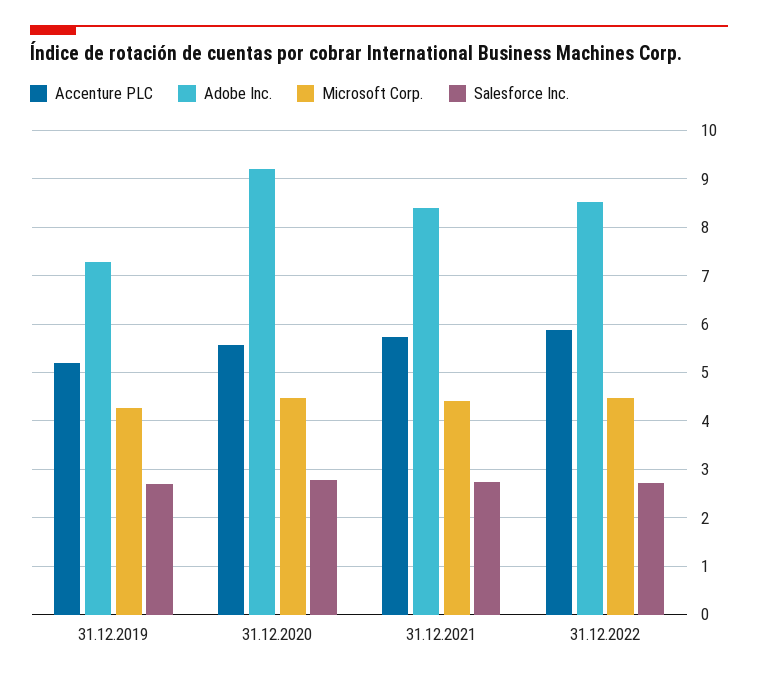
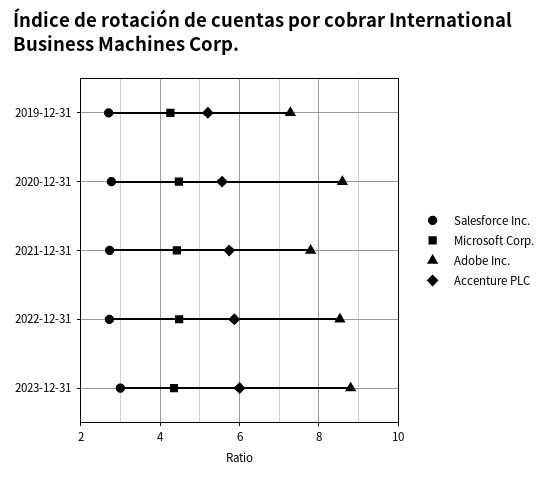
Adobe Inc., 31.12.2020: 9.2 -> 8.6
Adobe Inc., 31.12.2021: 8.4 -> 7.8
Salesforce Inc., 2023-12-31: none -> 3
Microsoft Corp., 2023-12-31: none -> 4.4
Adobe Inc., 2023-12-31: none -> 8.8
Accenture PLC, 2023-12-31: none -> 6

